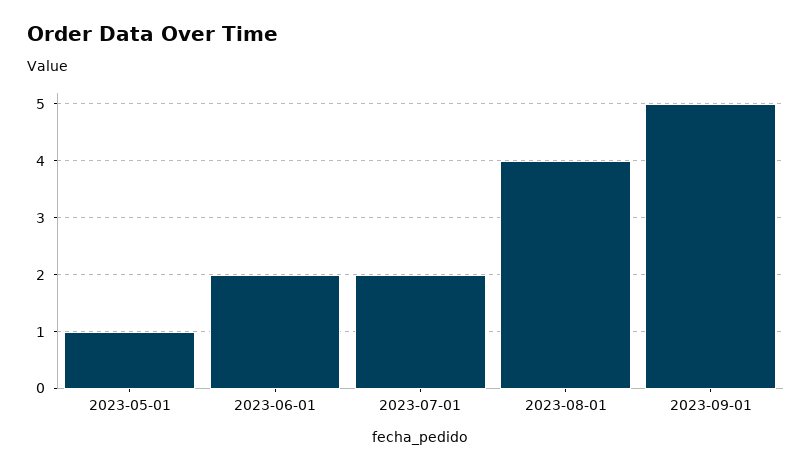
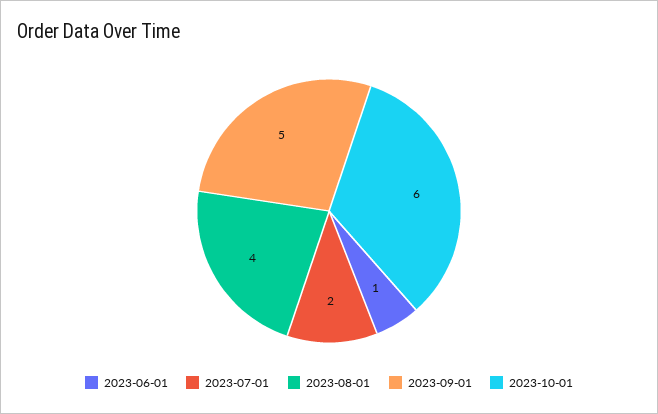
2023-05-01: 1 -> none
2023-06-01: 2 -> 1
2023-10-01: none -> 6

